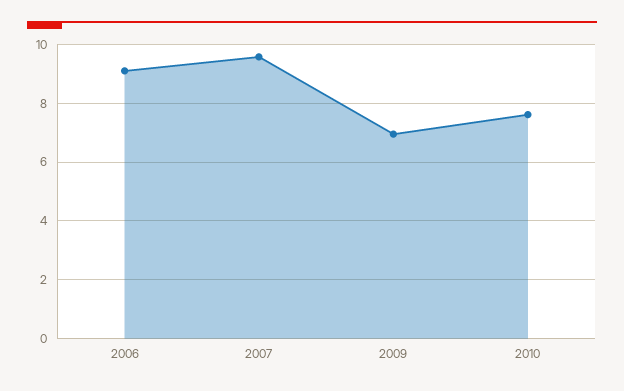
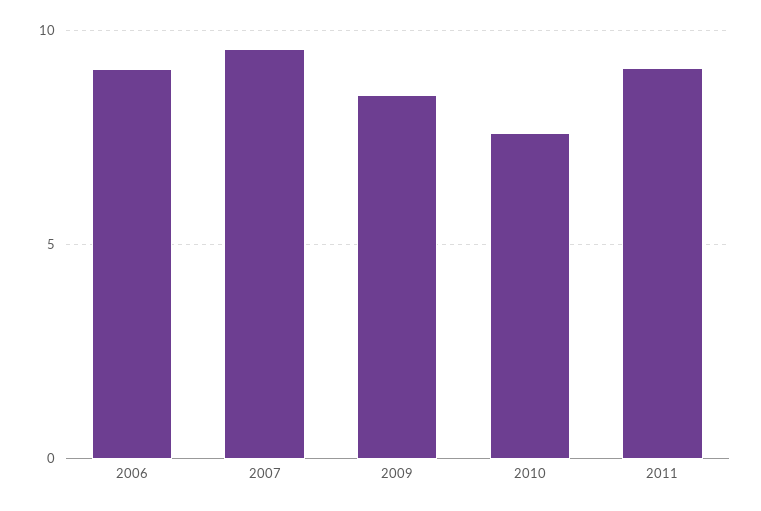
2009: 7 -> 8.5
2011: none -> 9

